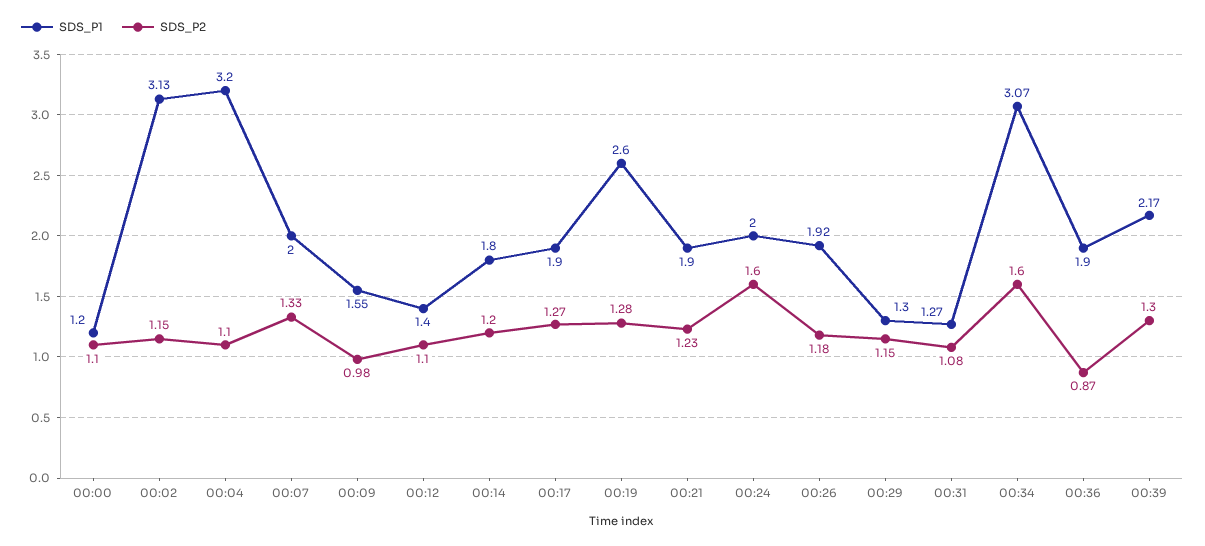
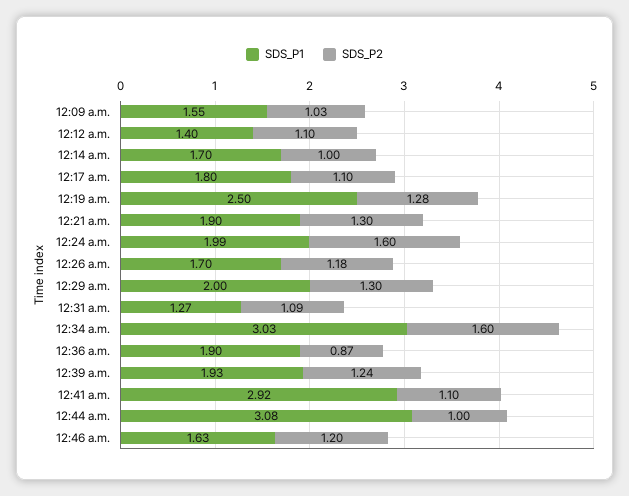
SDS_P1, 00:00: 1.2 -> none
SDS_P2, 00:00: 1.1 -> none
SDS_P1, 00:02: 3.13 -> none
SDS_P2, 00:02: 1.15 -> none
SDS_P1, 00:04: 3.2 -> none
SDS_P2, 00:04: 1.1 -> none
SDS_P1, 00:07: 2 -> none
SDS_P2, 00:07: 1.33 -> none
SDS_P2, 00:09: 0.98 -> 1.03
SDS_P1, 00:14: 1.8 -> 1.7
SDS_P2, 00:14: 1.2 -> 1
SDS_P1, 00:17: 1.9 -> 1.8
SDS_P2, 00:17: 1.27 -> 1.1
SDS_P1, 00:19: 2.6 -> 2.5
SDS_P2, 00:21: 1.23 -> 1.3
SDS_P1, 00:24: 2 -> 1.99
SDS_P1, 00:26: 1.92 -> 1.7
SDS_P1, 00:29: 1.3 -> 2
SDS_P2, 00:29: 1.15 -> 1.3
SDS_P2, 00:31: 1.08 -> 1.09
SDS_P1, 00:34: 3.07 -> 3.03
SDS_P1, 00:39: 2.17 -> 1.93
SDS_P2, 00:39: 1.3 -> 1.24
SDS_P1, 12:41 a.m.: none -> 2.92
SDS_P2, 12:41 a.m.: none -> 1.1
SDS_P1, 12:44 a.m.: none -> 3.08
SDS_P2, 12:44 a.m.: none -> 1
SDS_P1, 12:46 a.m.: none -> 1.63
SDS_P2, 12:46 a.m.: none -> 1.2

